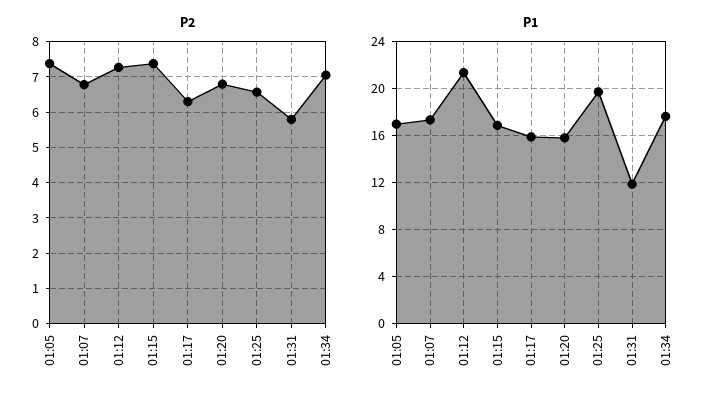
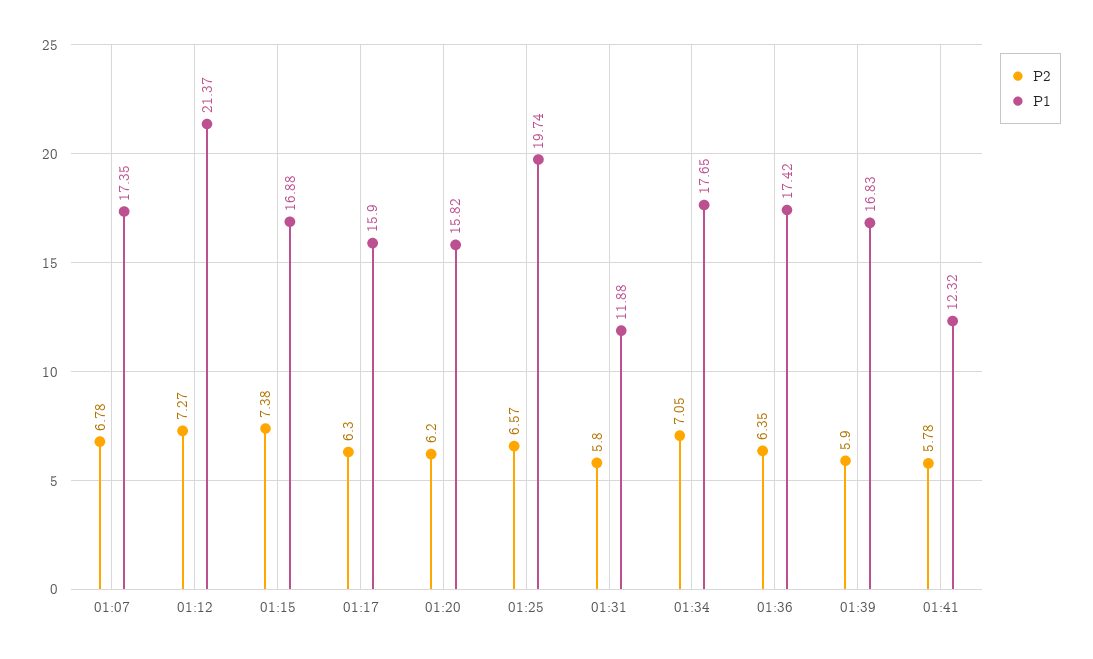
P2, 01:05: 7.4 -> none
P2, 01:20: 6.8 -> 6.2
P1, 01:05: 17 -> none
P2, 01:36: none -> 6.35
P1, 01:36: none -> 17.42
P2, 01:39: none -> 5.9
P1, 01:39: none -> 16.83
P2, 01:41: none -> 5.78
P1, 01:41: none -> 12.32

